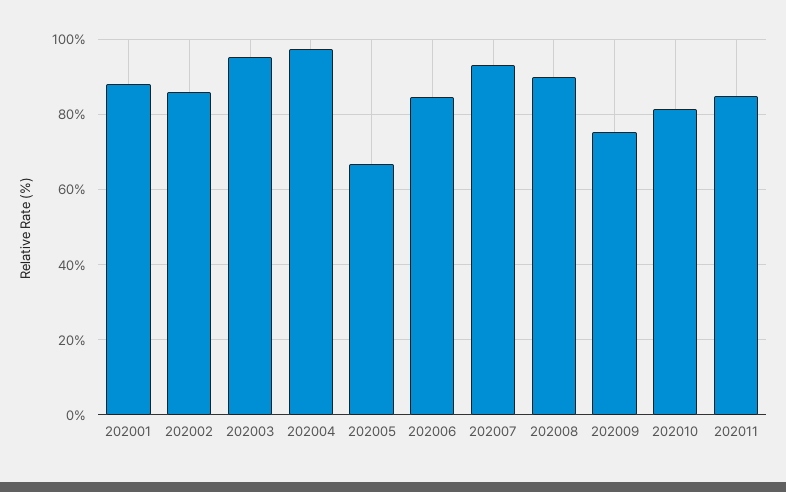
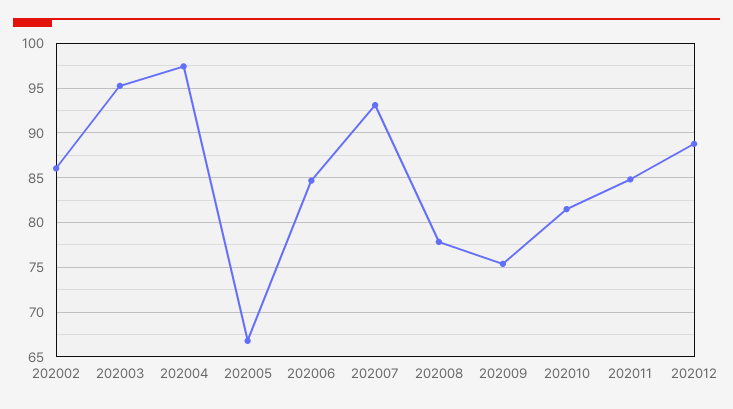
202001: 88 -> none
202008: 90 -> 78
202012: none -> 89

